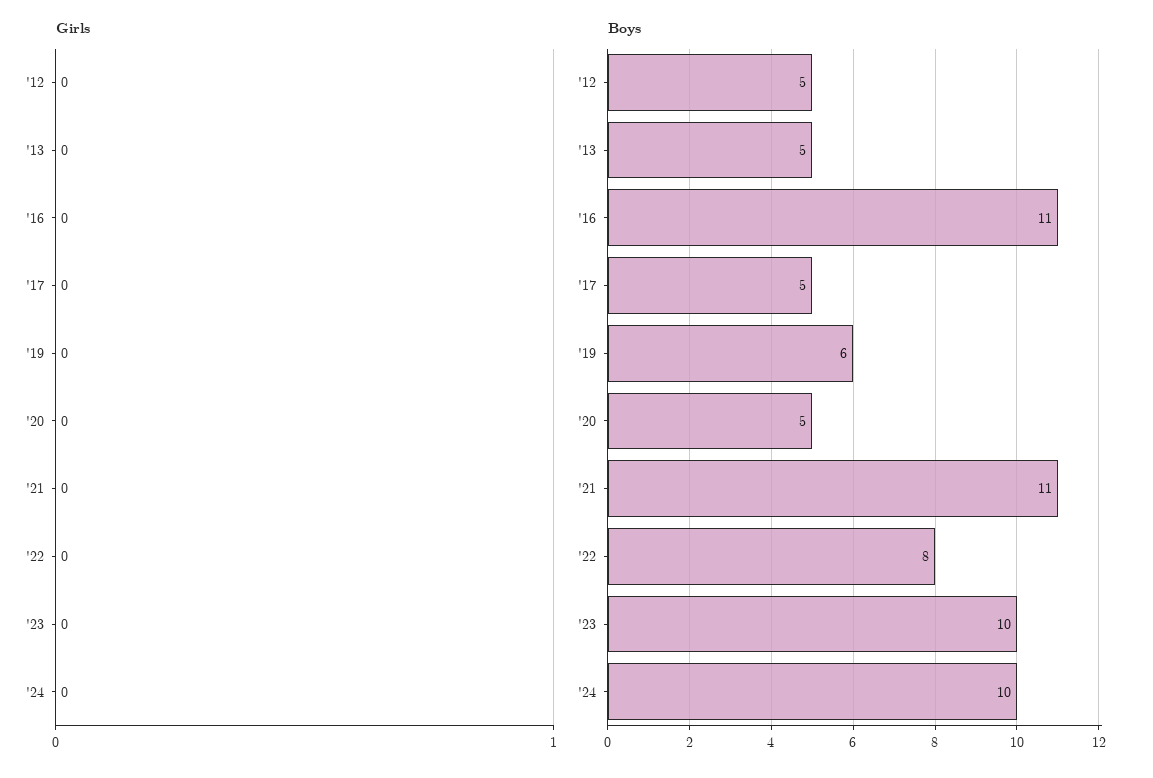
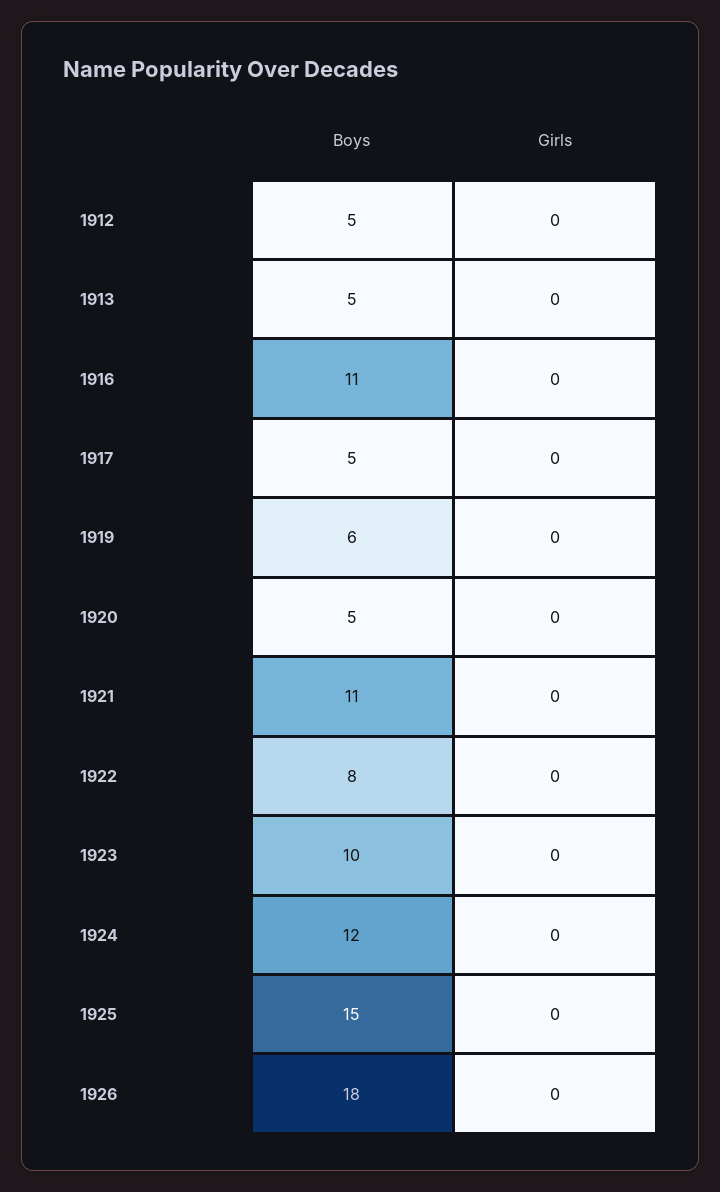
Boys, '24: 10 -> 12
Boys, 1925: none -> 15
Girls, 1925: none -> 0
Boys, 1926: none -> 18
Girls, 1926: none -> 0

